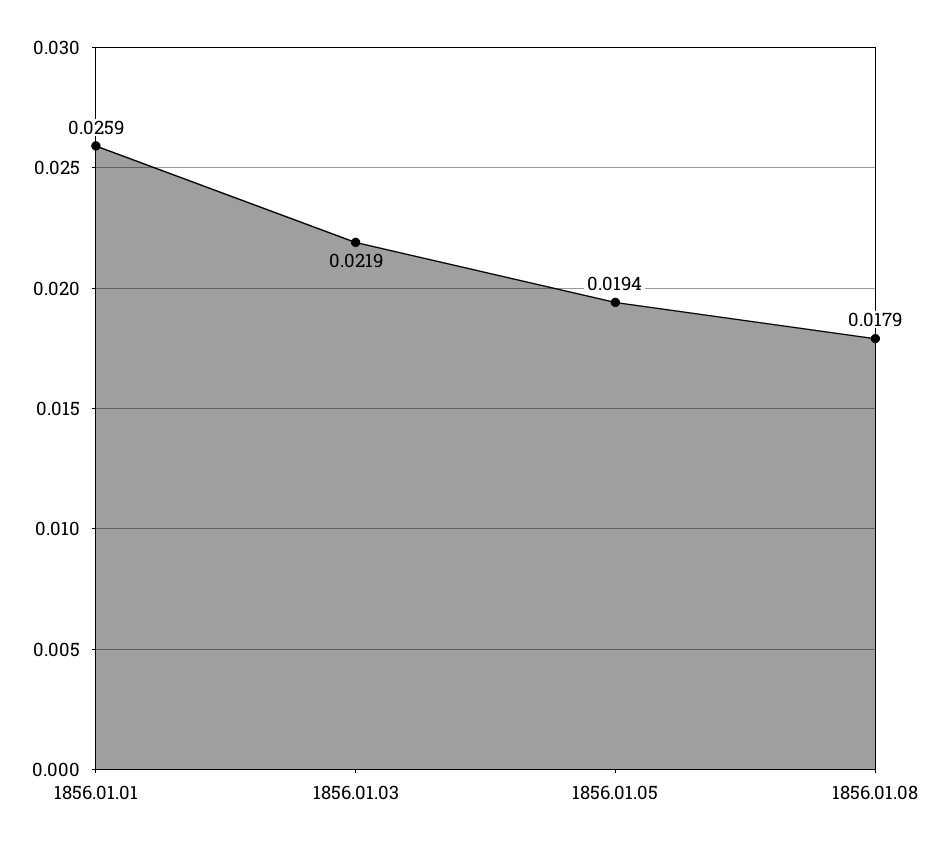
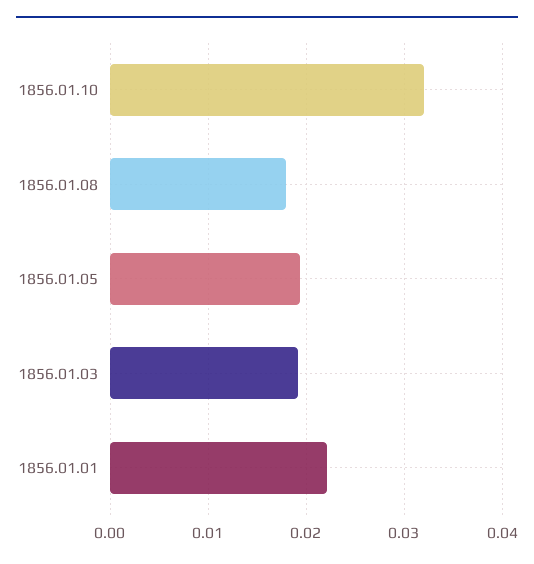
1856.01.01: 0.0259 -> 0.022
1856.01.03: 0.0219 -> 0.019
1856.01.10: none -> 0.032

